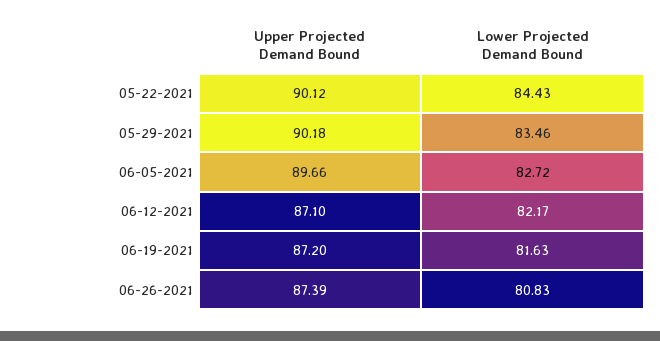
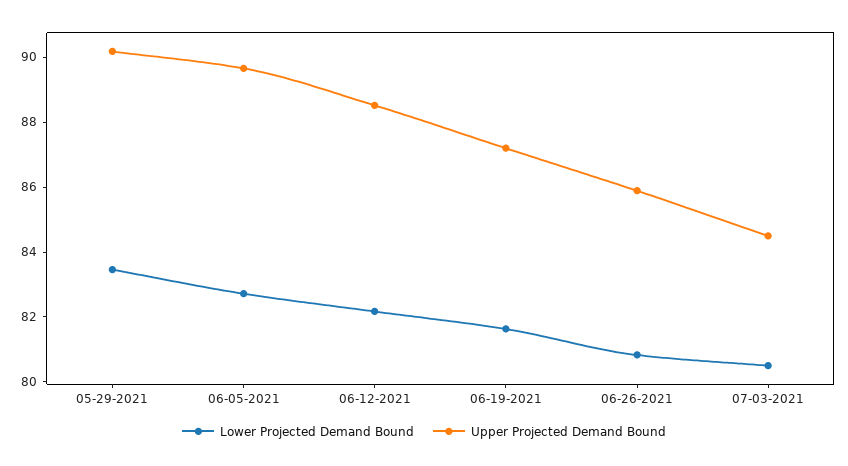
Upper Projected Demand Bound, 05-22-2021: 90.12 -> none
Lower Projected Demand Bound, 05-22-2021: 84.43 -> none
Upper Projected Demand Bound, 06-12-2021: 87.1 -> 88.5
Upper Projected Demand Bound, 06-26-2021: 87.39 -> 86
Lower Projected Demand Bound, 07-03-2021: none -> 80.5
Upper Projected Demand Bound, 07-03-2021: none -> 84.5

